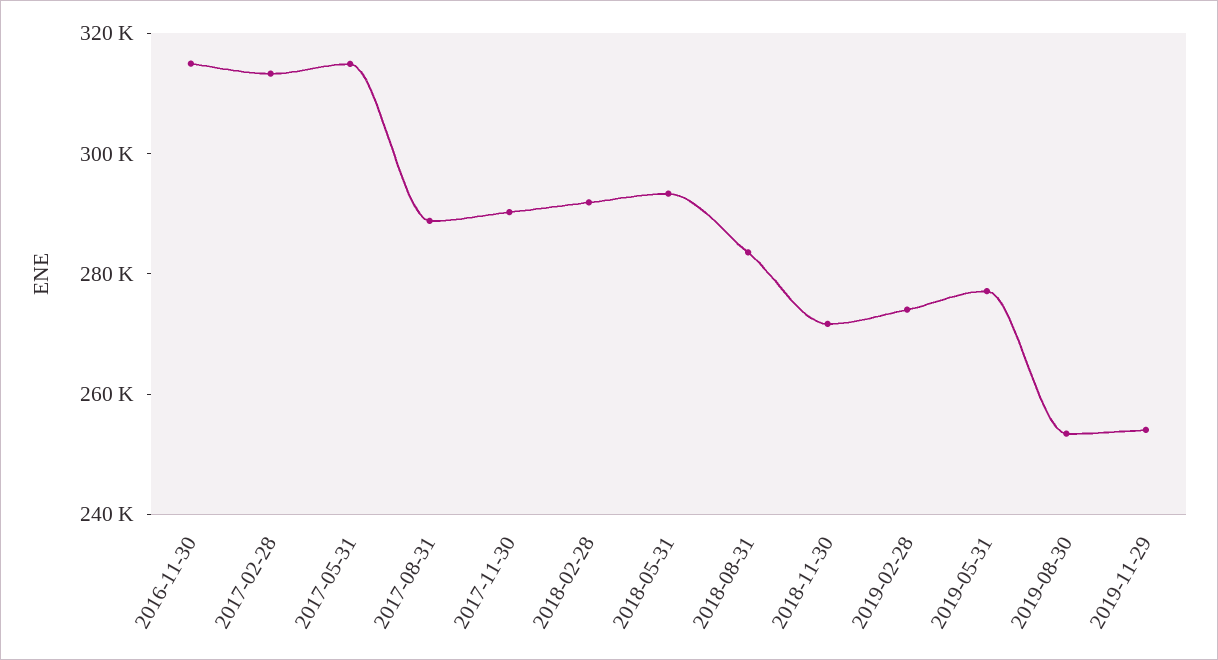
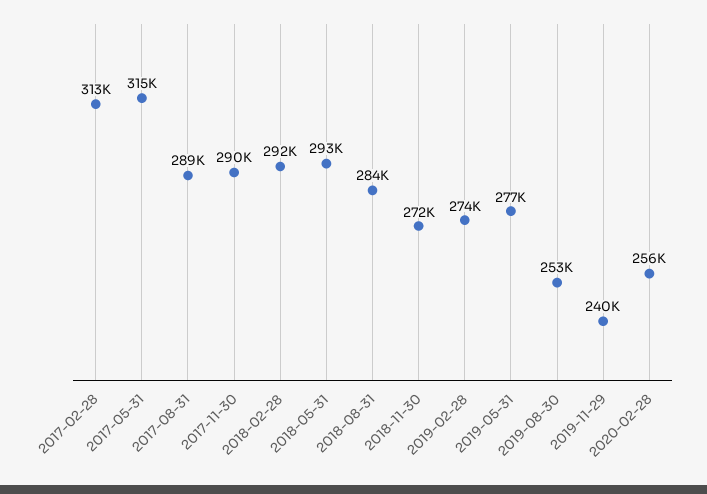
2016-11-30: 315000 -> none
2019-11-29: 255000 -> 240000
2020-02-28: none -> 256000

